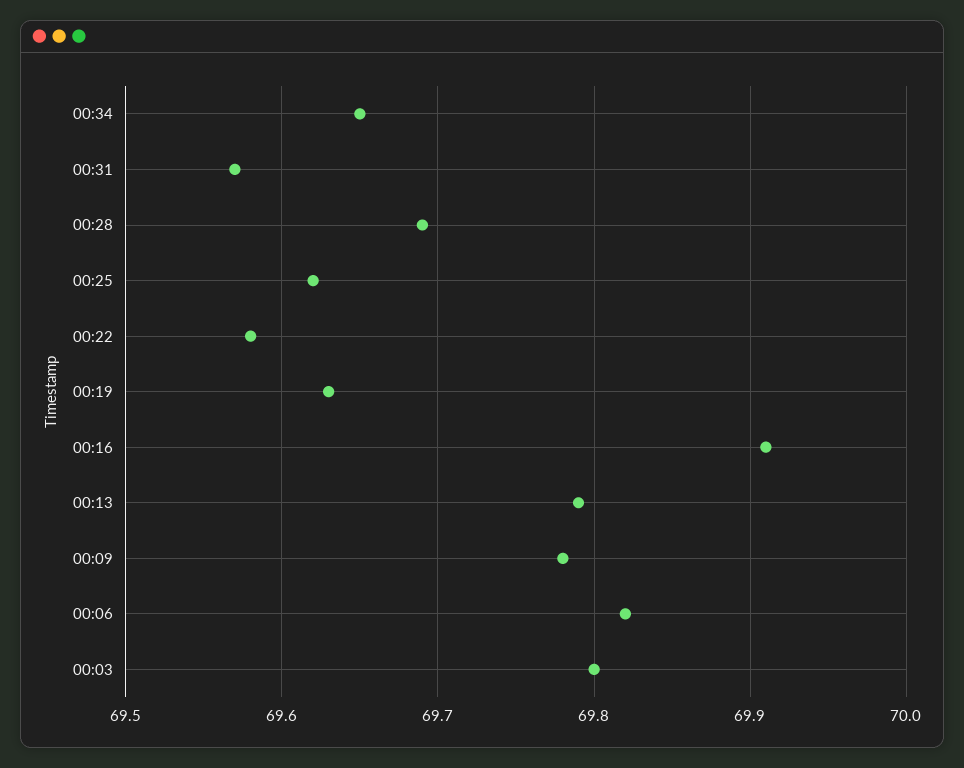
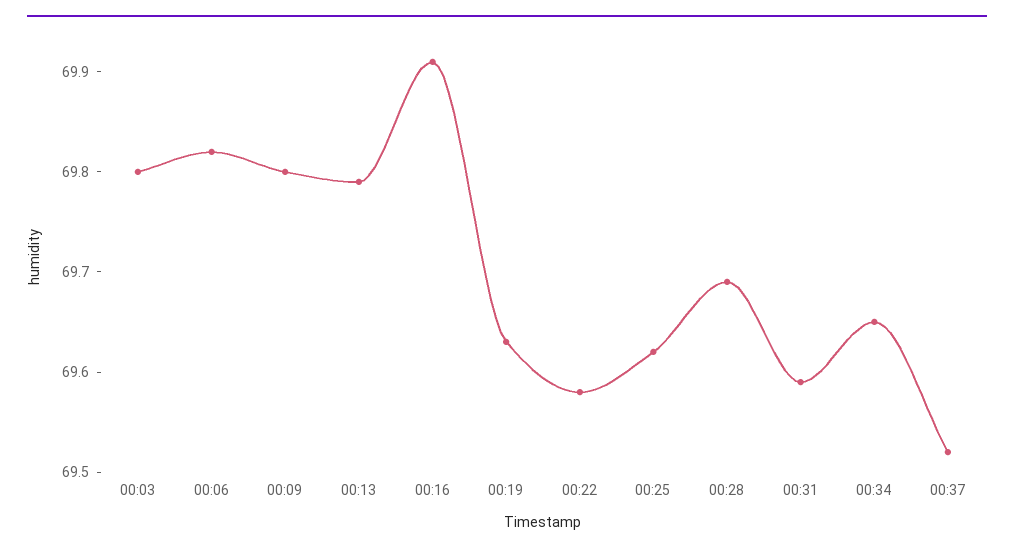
00:31: 69.57 -> 69.59
00:09: 69.78 -> 69.8
00:37: none -> 69.52

